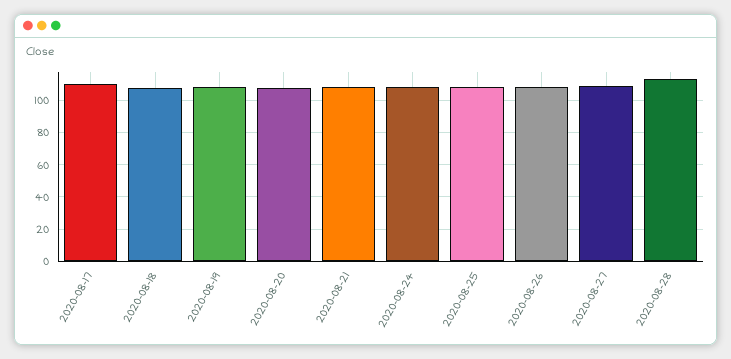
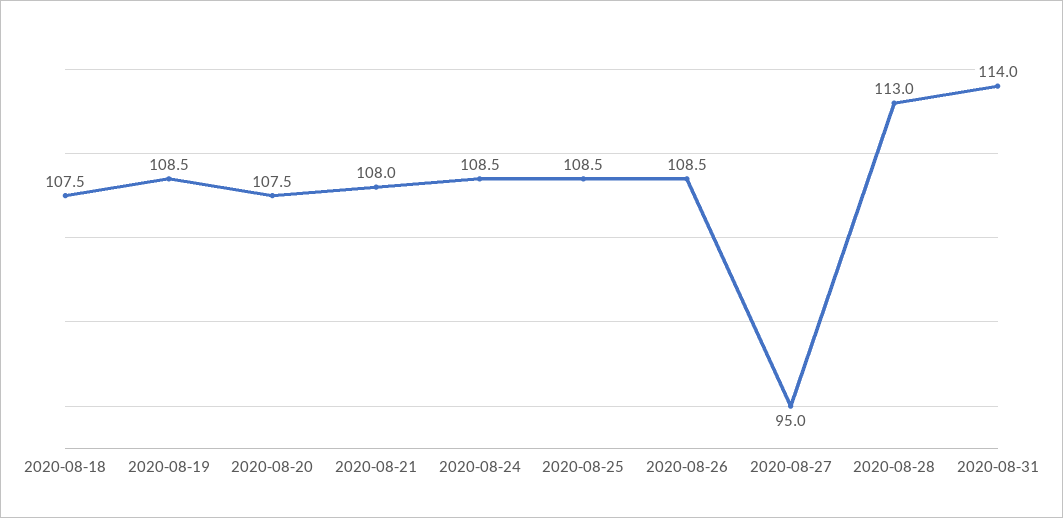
2020-08-17: 110 -> none
2020-08-27: 110 -> 95
2020-08-31: none -> 114

